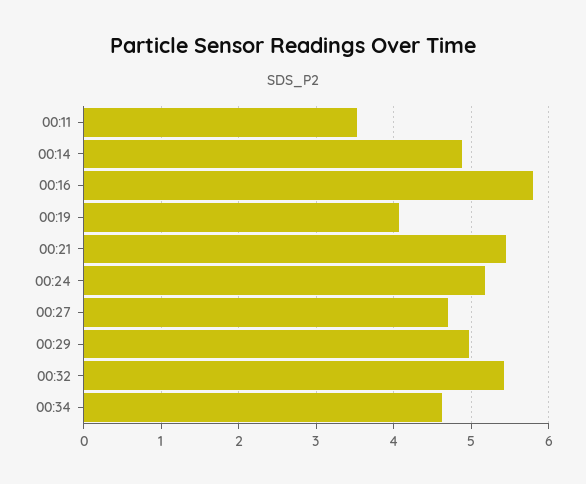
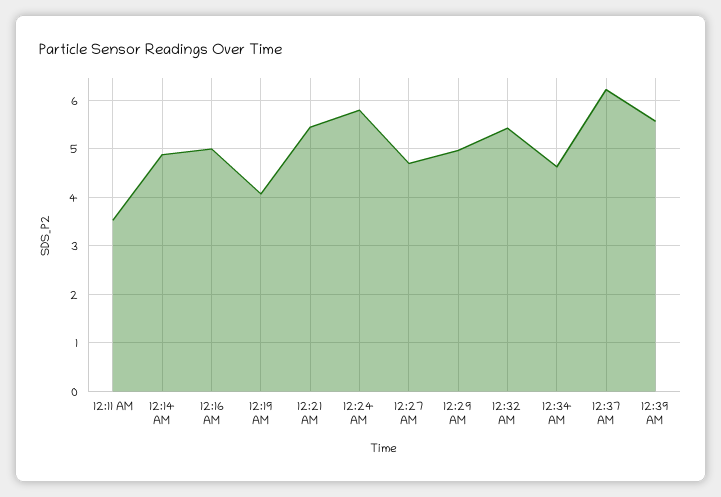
00:16: 5.8 -> 5
00:24: 5.2 -> 5.8
12:37 AM: none -> 6.2
12:39 AM: none -> 5.6

